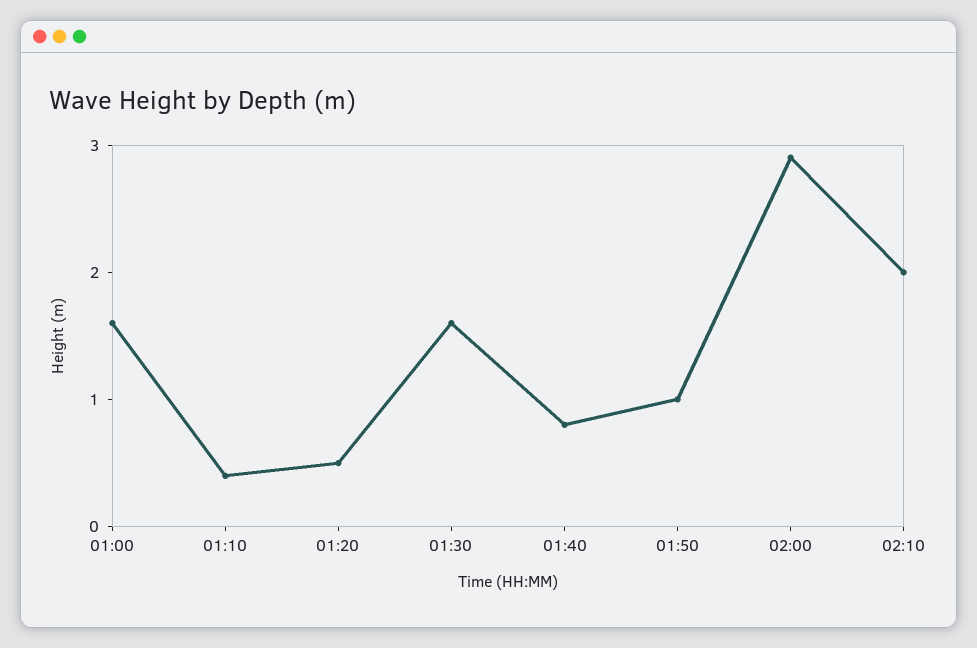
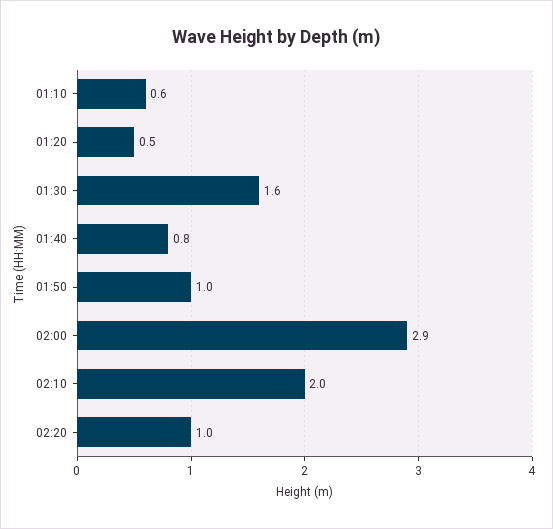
01:00: 1.6 -> none
01:10: 0.4 -> 0.6
02:20: none -> 1

